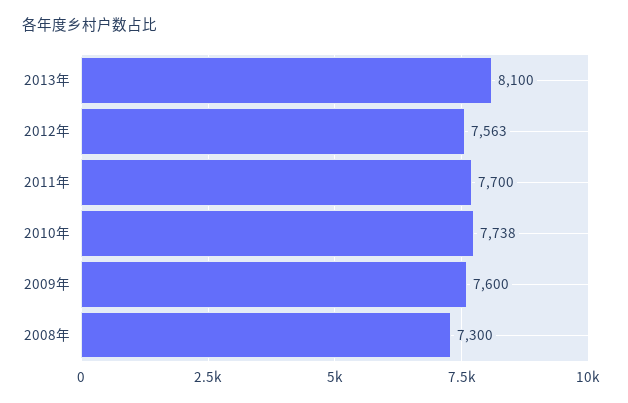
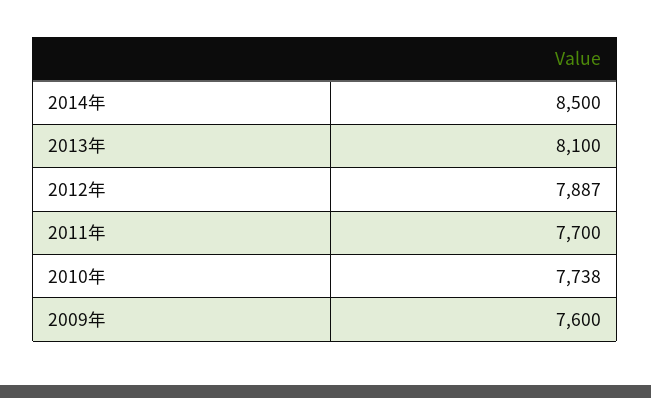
2012年: 7563 -> 7887
2008年: 7300 -> none
2014年: none -> 8500

